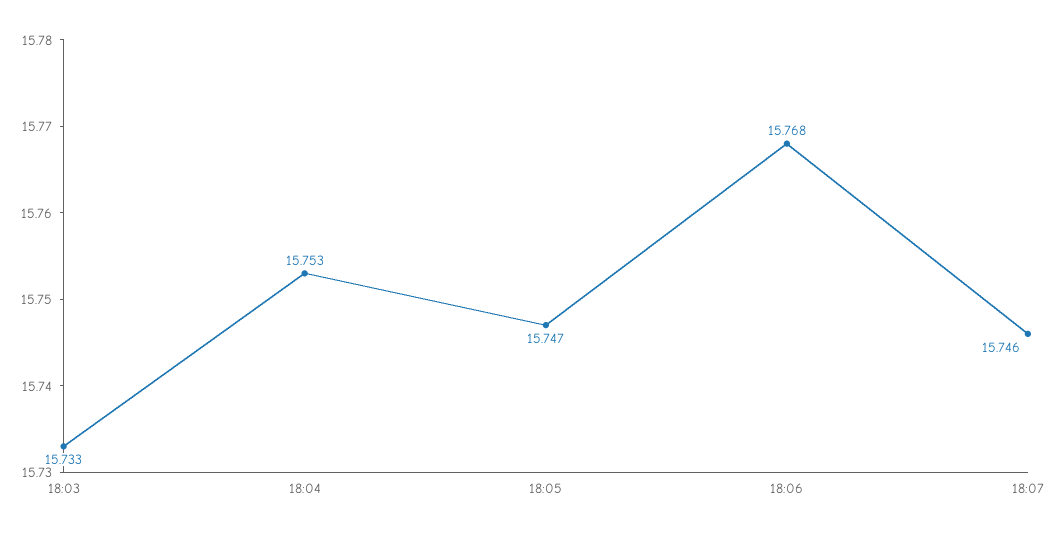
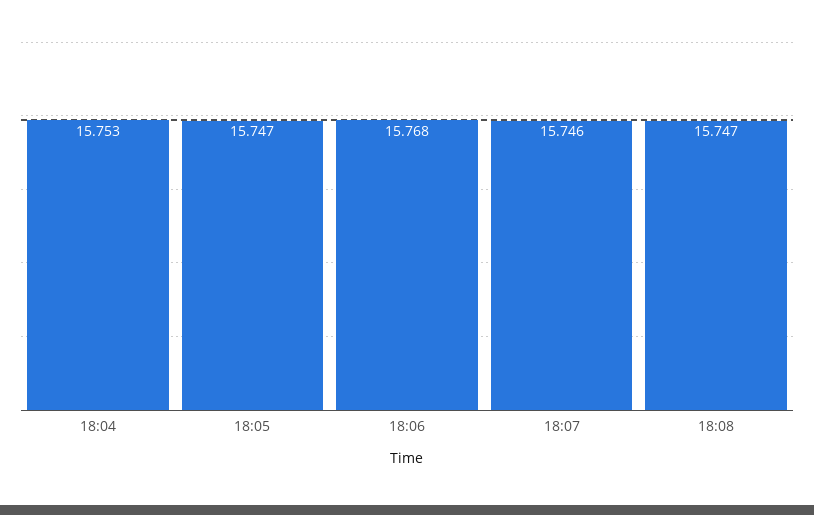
18:03: 15.733 -> none
18:08: none -> 15.747

